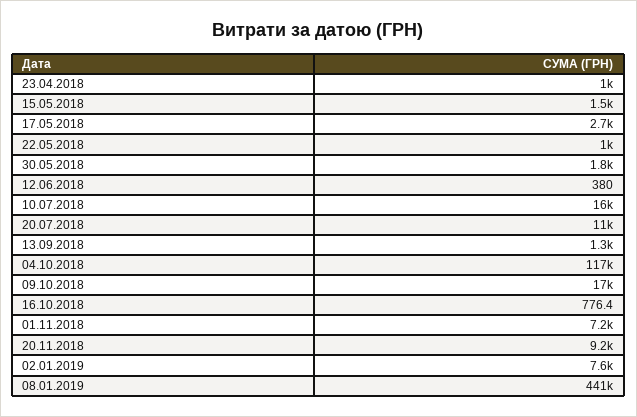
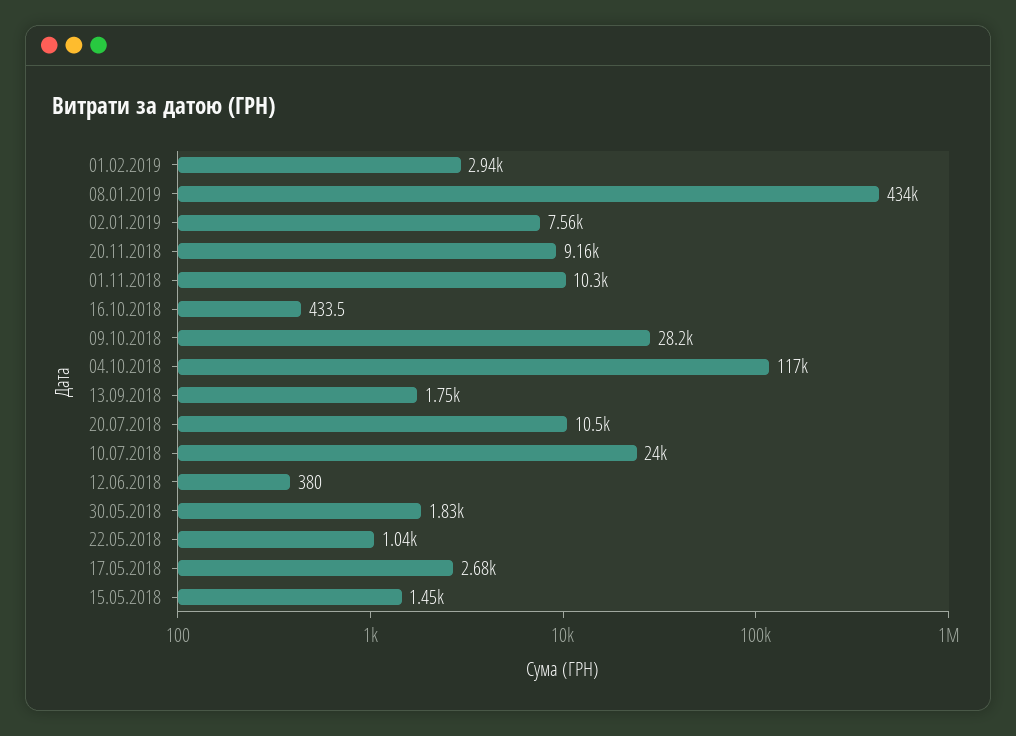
23.04.2018: 1000 -> none
10.07.2018: 16000 -> 24000
13.09.2018: 1300 -> 1750
09.10.2018: 17000 -> 28200
16.10.2018: 776.4 -> 433.5
01.11.2018: 7200 -> 10300
08.01.2019: 441000 -> 434000
01.02.2019: none -> 2940

